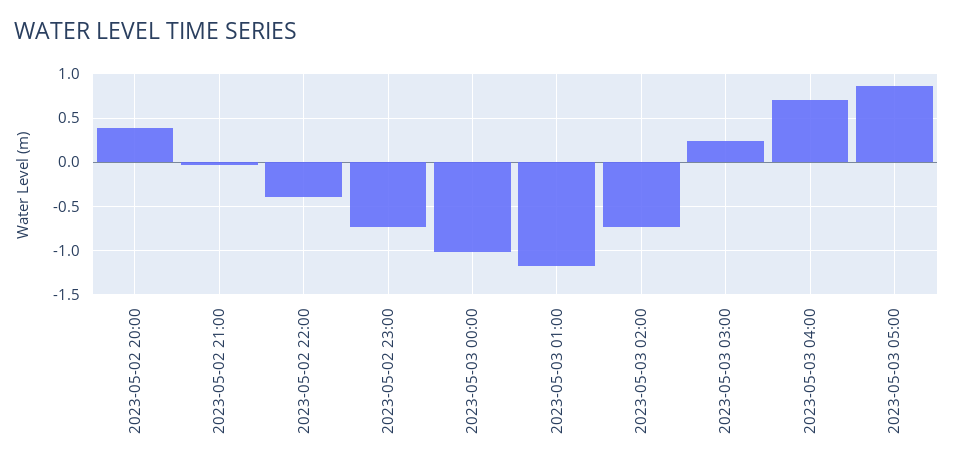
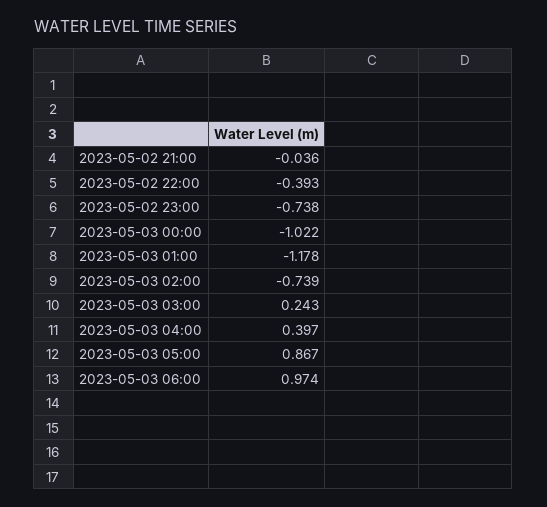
2023-05-02 20:00: 0.4 -> none
2023-05-03 04:00: 0.7 -> 0.397
2023-05-03 06:00: none -> 0.974

